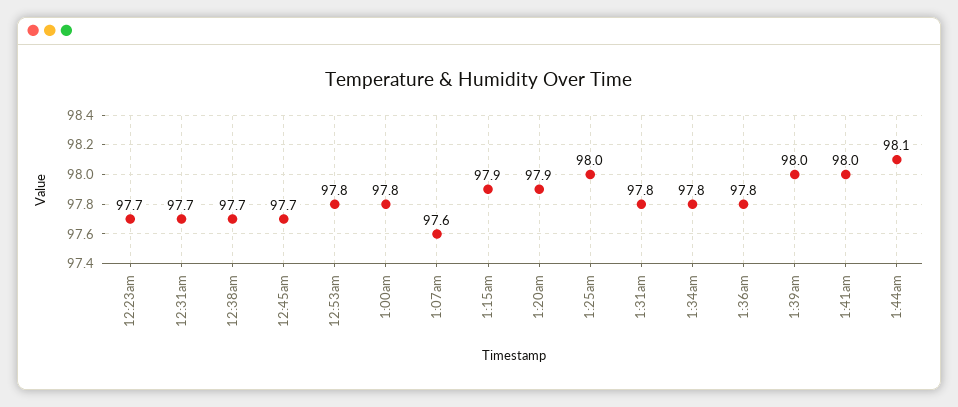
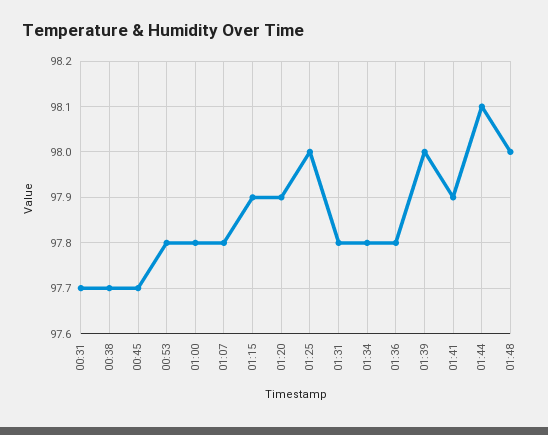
12:23am: 97.7 -> none
1:07am: 97.6 -> 97.8
1:41am: 98 -> 97.9
01:48: none -> 98

